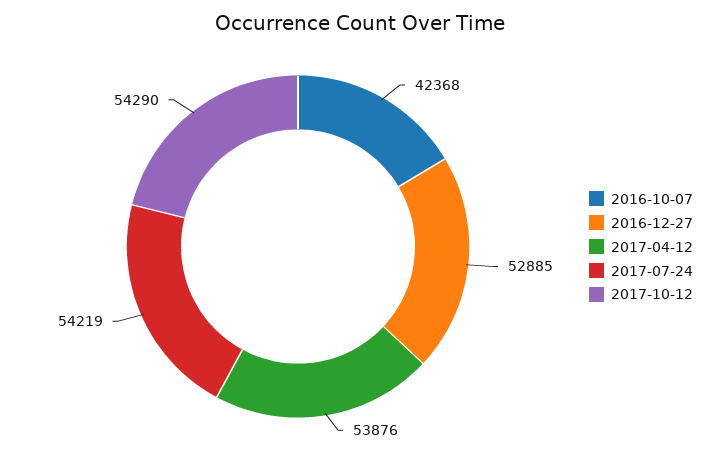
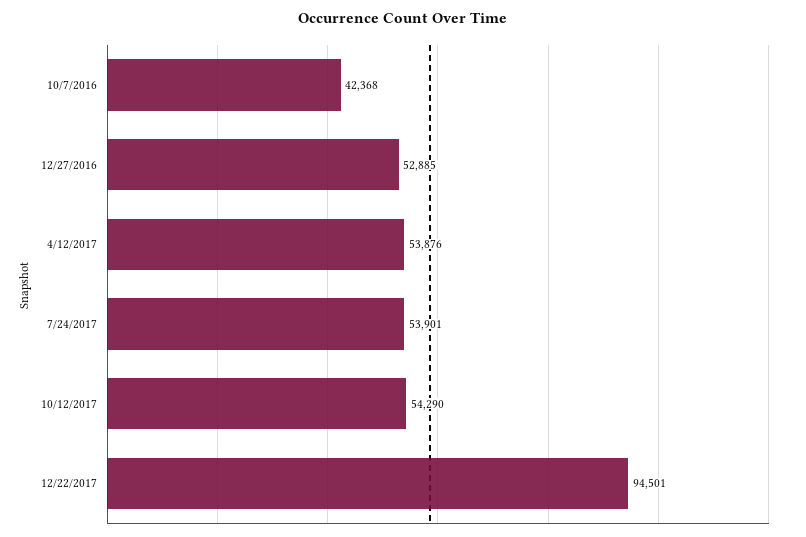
2017-07-24: 54219 -> 53901
12/22/2017: none -> 94501

